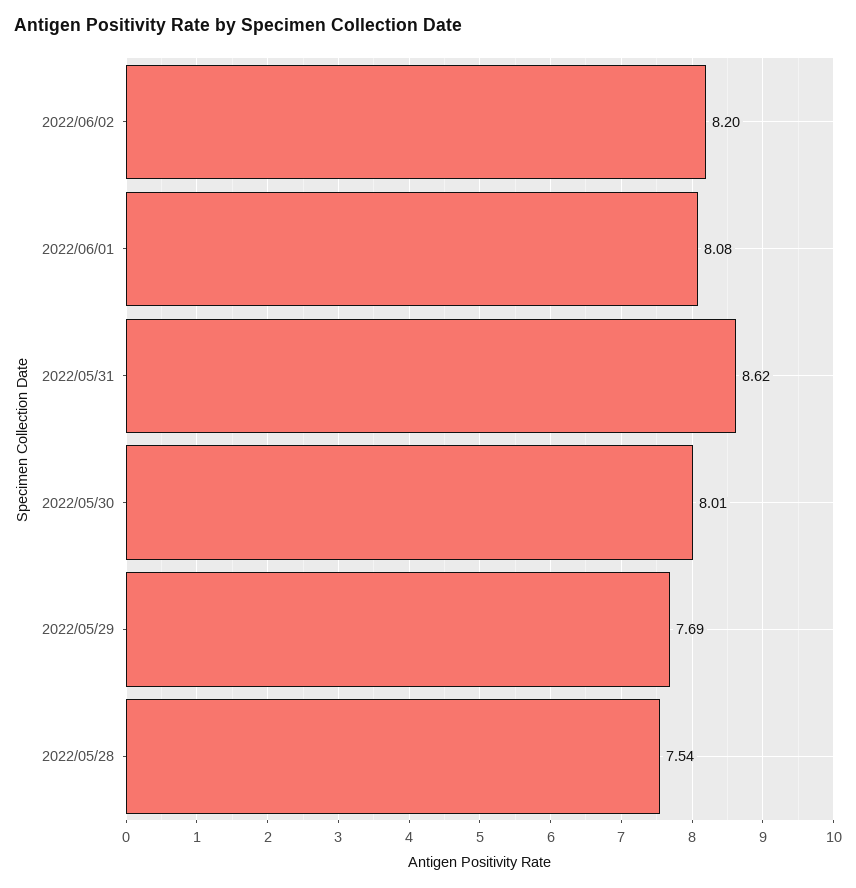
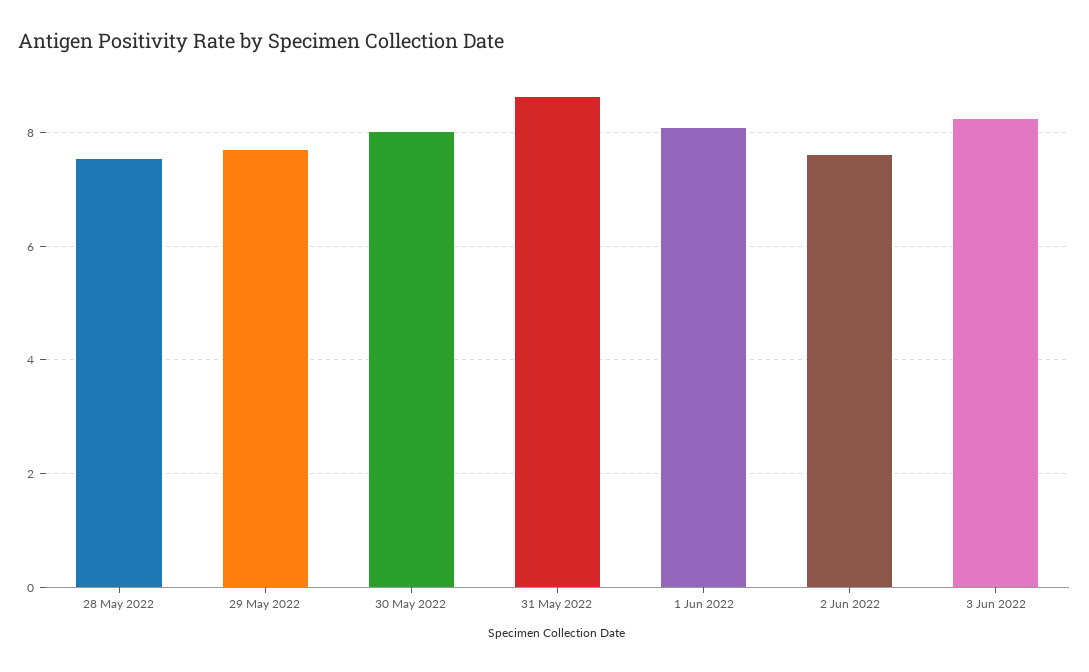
2022/06/02: 8.2 -> 7.6
3 Jun 2022: none -> 8.2

